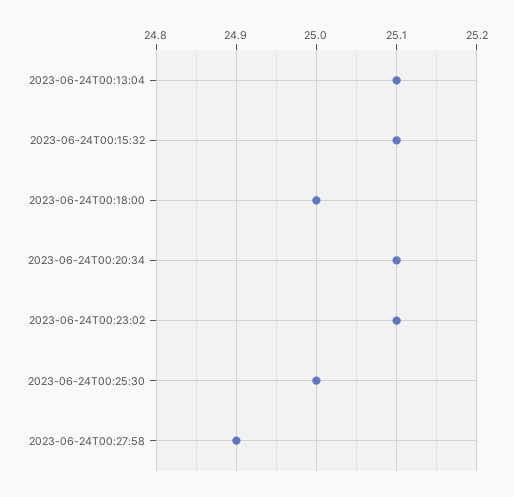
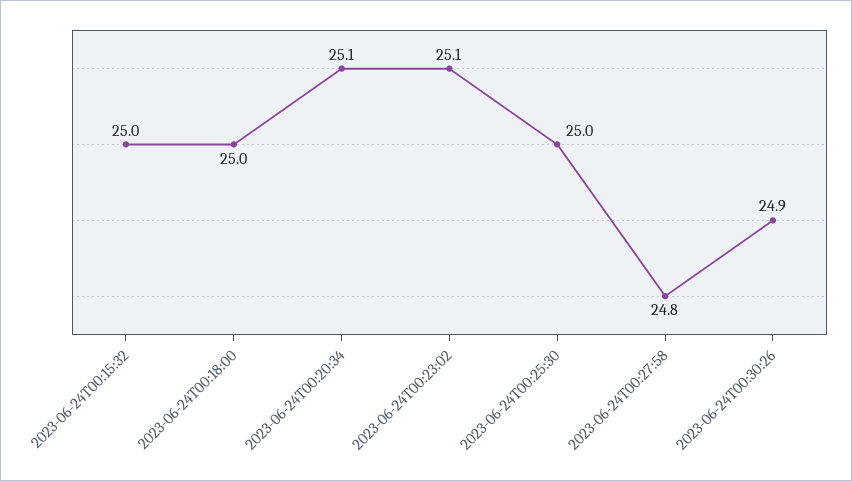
2023-06-24T00:13:04: 25.1 -> none
2023-06-24T00:15:32: 25.1 -> 25
2023-06-24T00:27:58: 24.9 -> 24.8
2023-06-24T00:30:26: none -> 24.9

